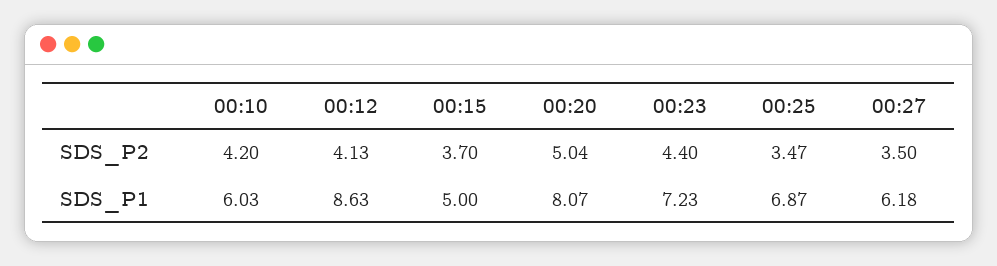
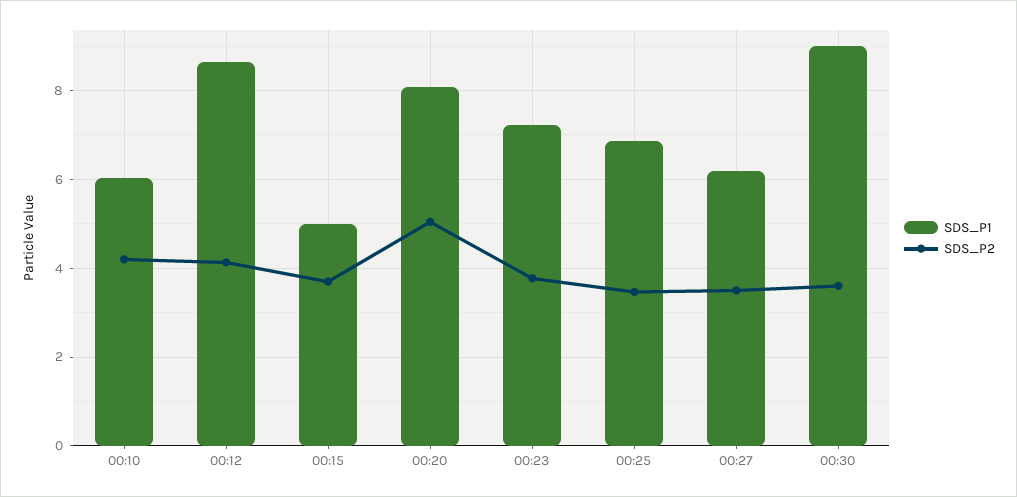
SDS_P2, 00:23: 4.4 -> 3.8
SDS_P1, 00:30: none -> 9
SDS_P2, 00:30: none -> 3.6

